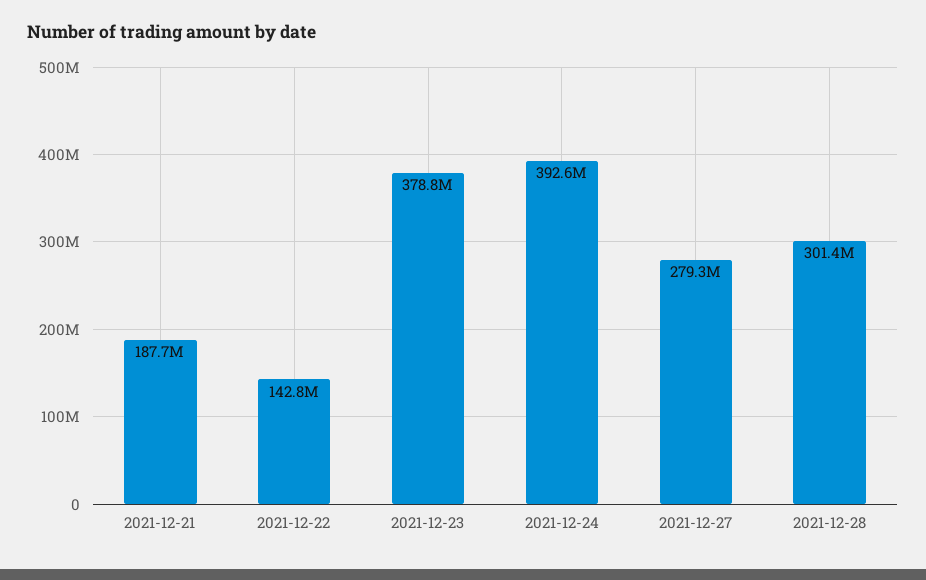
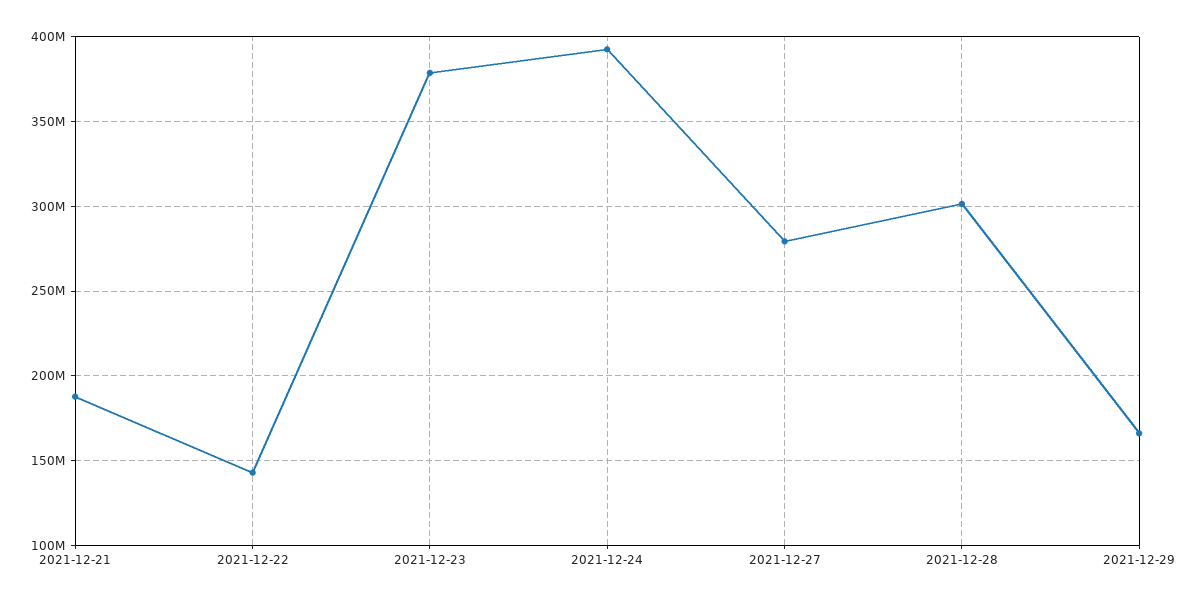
2021-12-29: none -> 165000000

